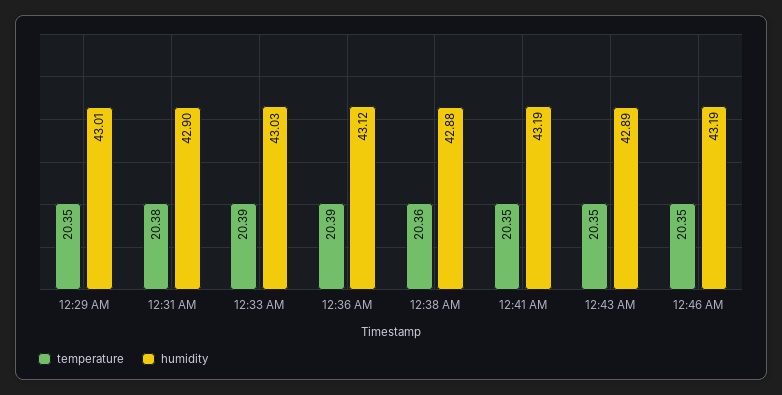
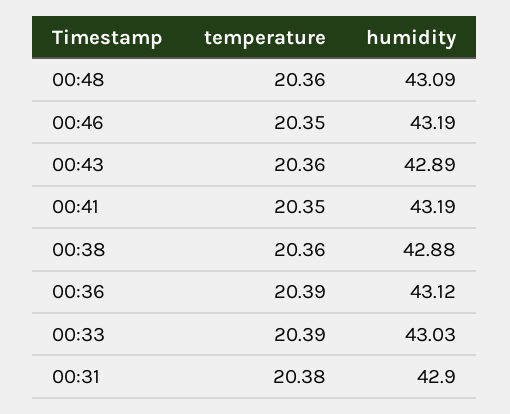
temperature, 12:29 AM: 20.35 -> none
humidity, 12:29 AM: 43.01 -> none
temperature, 12:43 AM: 20.35 -> 20.36
temperature, 00:48: none -> 20.36
humidity, 00:48: none -> 43.09

